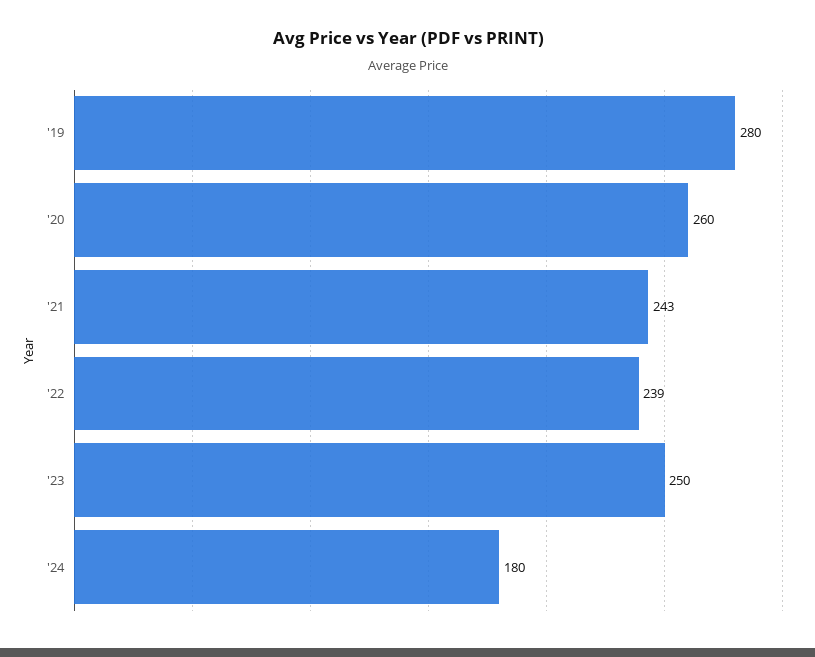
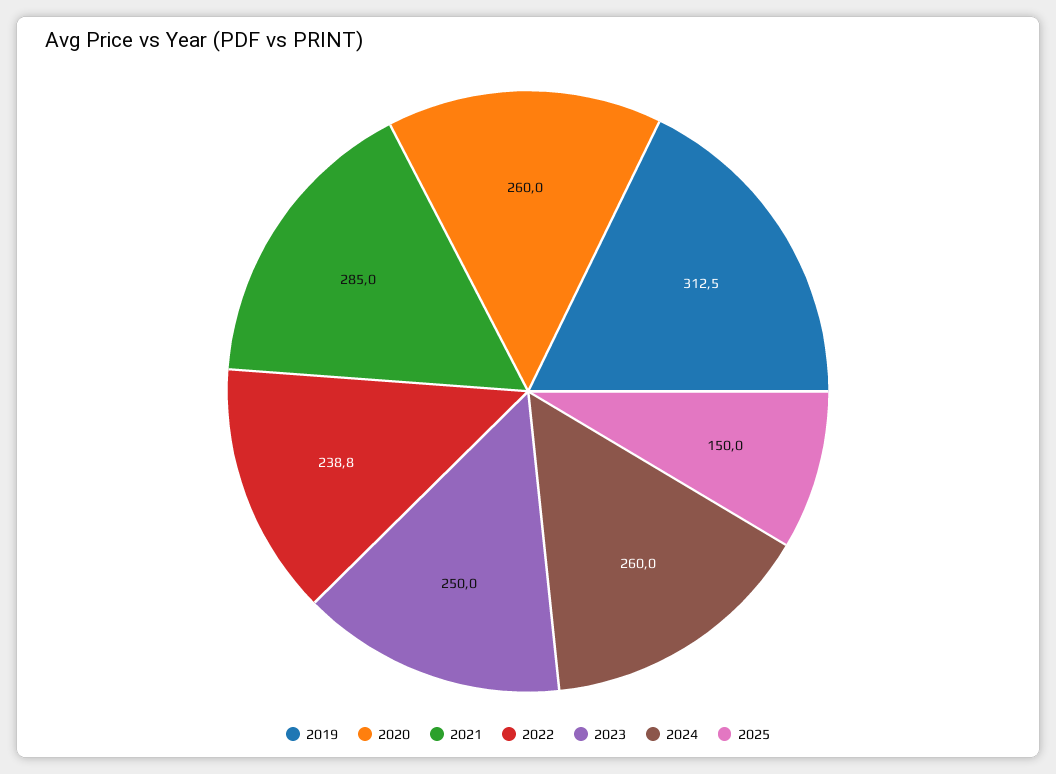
'19: 280 -> 312.5
'21: 243 -> 285
'24: 180 -> 260
2025: none -> 150

